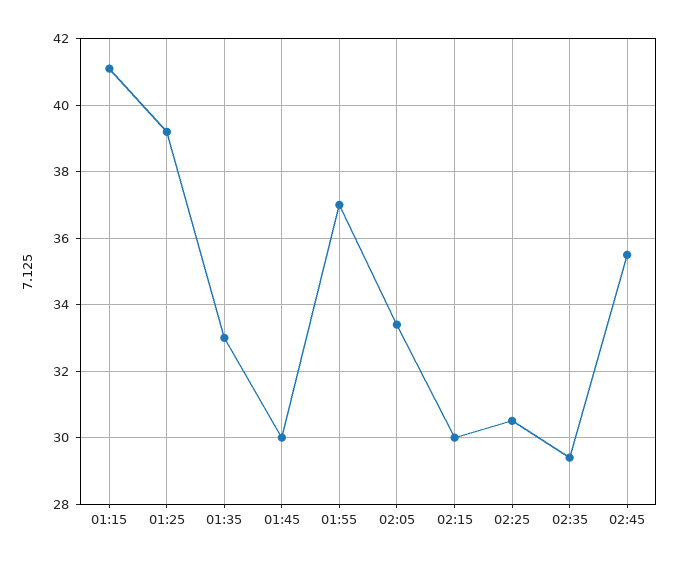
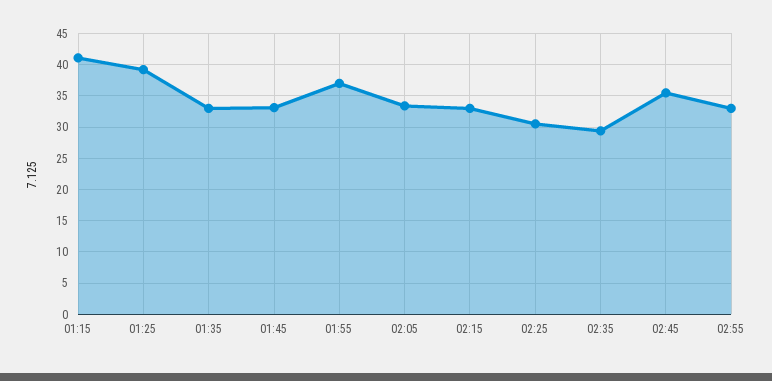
01:45: 30 -> 33
02:15: 30 -> 33
02:55: none -> 33

